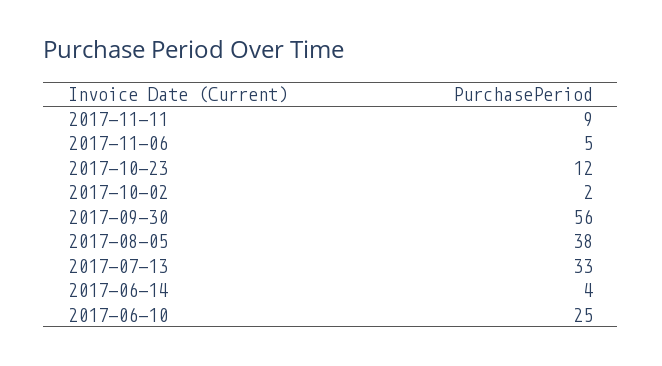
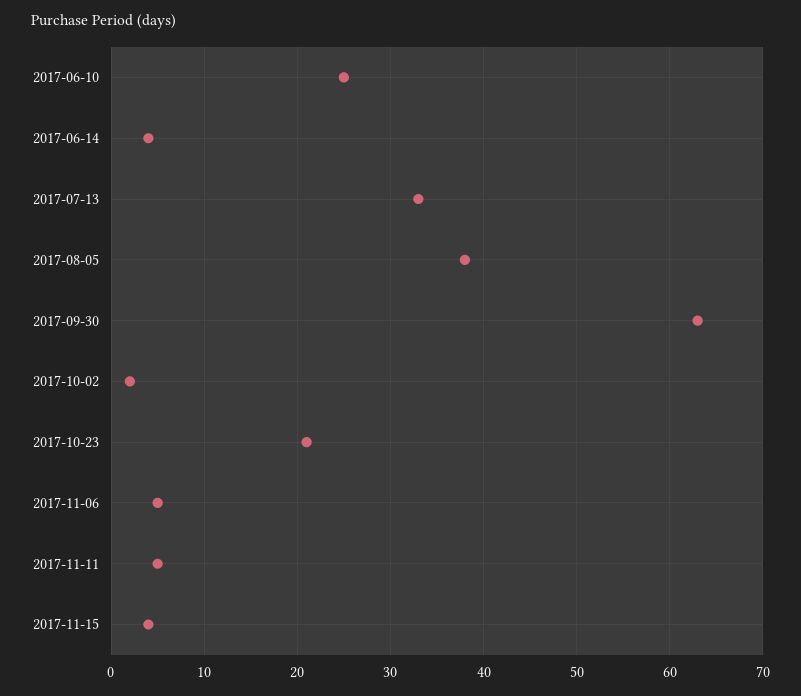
2017-11-11: 9 -> 5
2017-10-23: 12 -> 21
2017-09-30: 56 -> 63
2017-11-15: none -> 4

